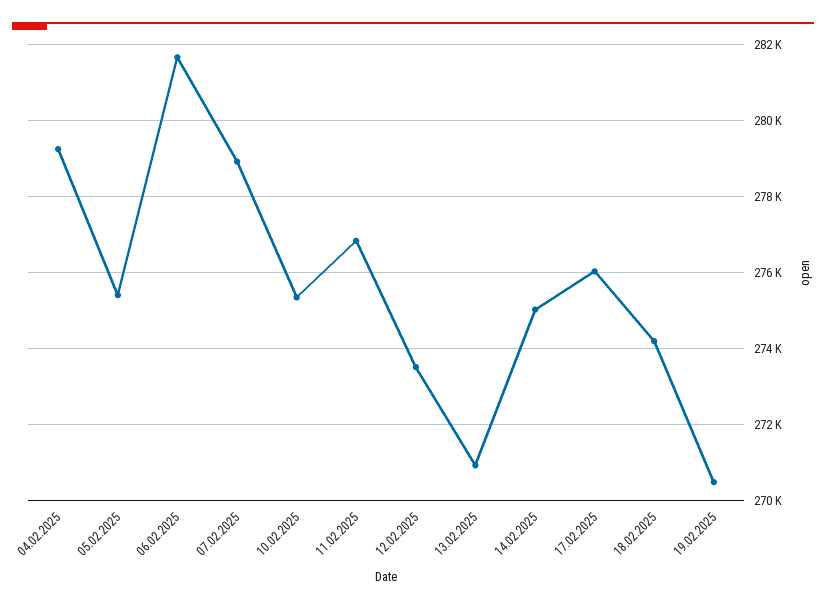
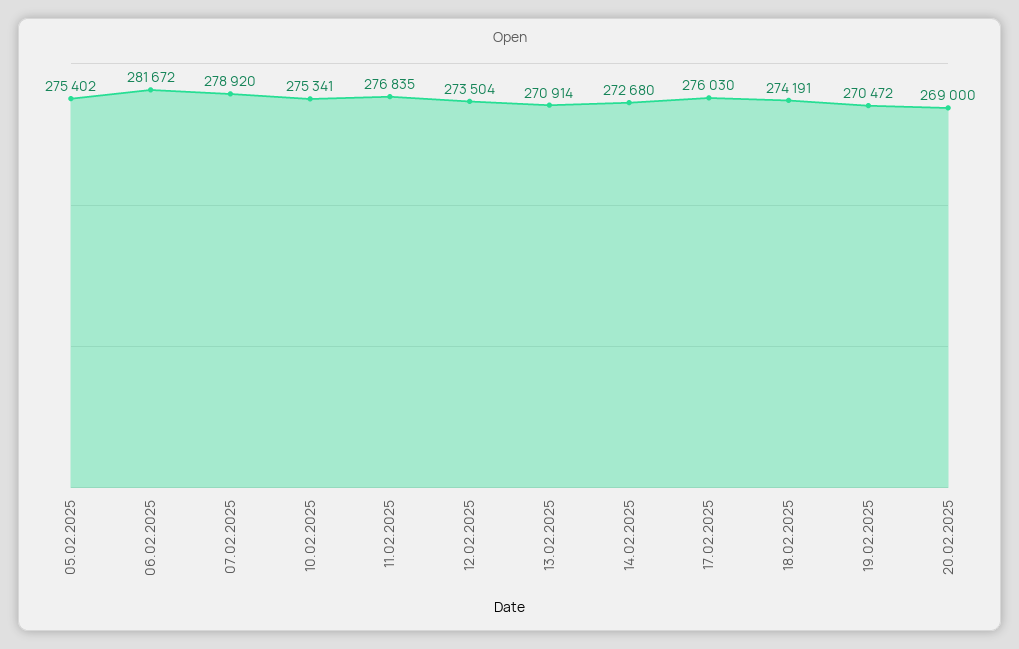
04.02.2025: 279200 -> none
14.02.2025: 275000 -> 272680
20.02.2025: none -> 269000

